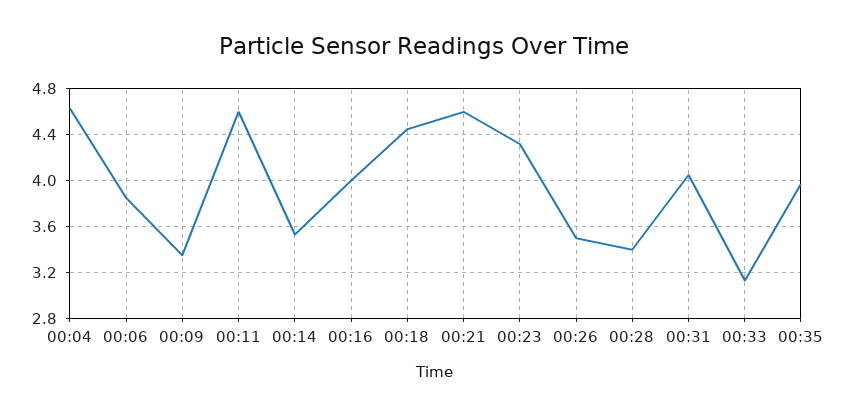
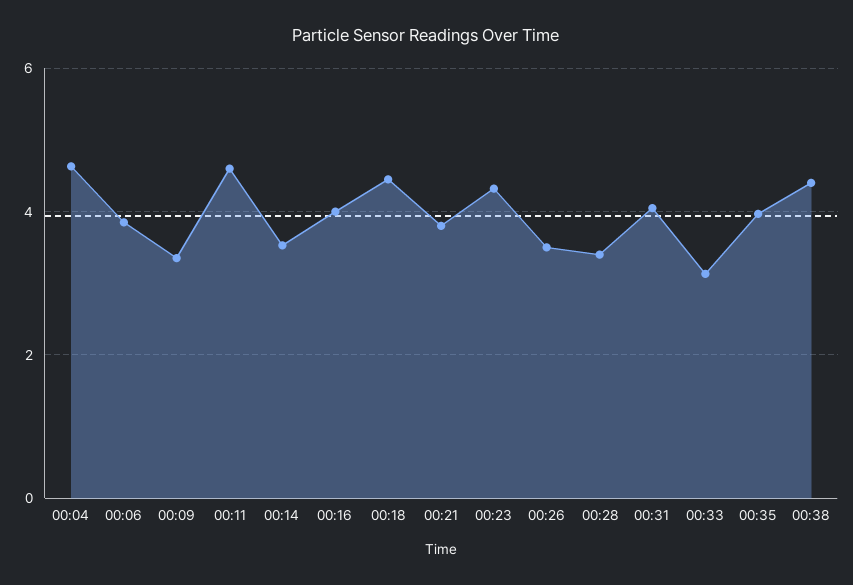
00:21: 4.6 -> 3.8
00:38: none -> 4.4

